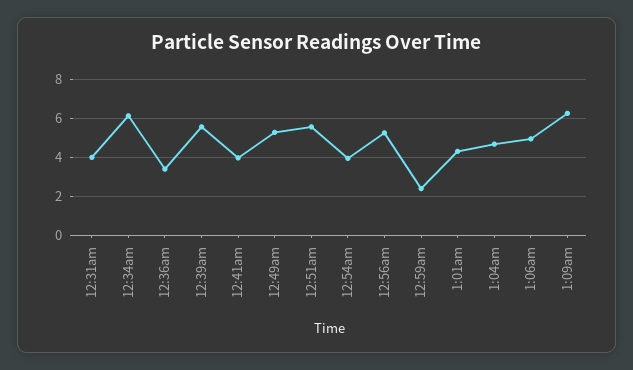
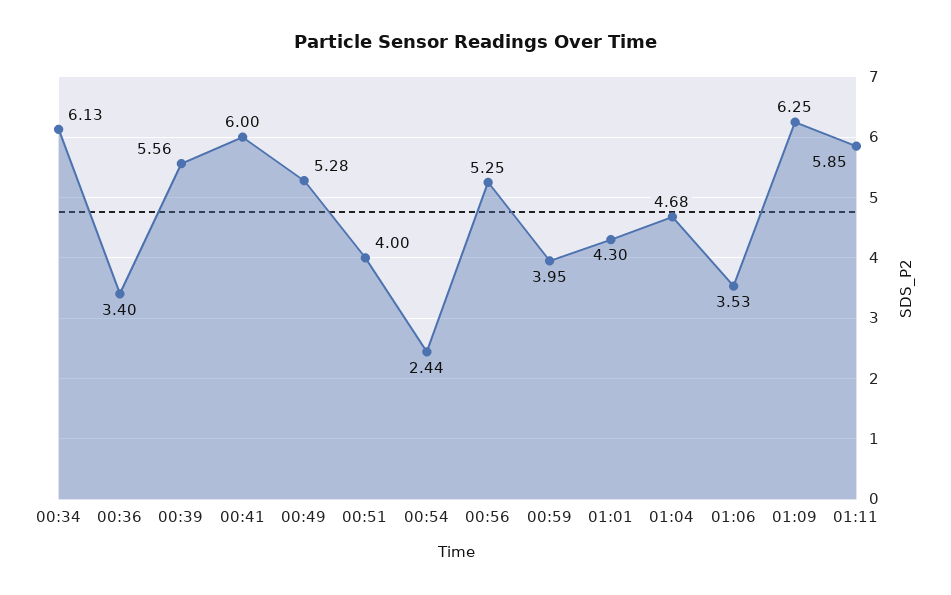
12:31am: 4 -> none
12:41am: 4 -> 6
12:51am: 5.5 -> 4
12:54am: 4 -> 2.44
12:59am: 2.5 -> 3.95
1:06am: 5 -> 3.53
01:11: none -> 5.85

